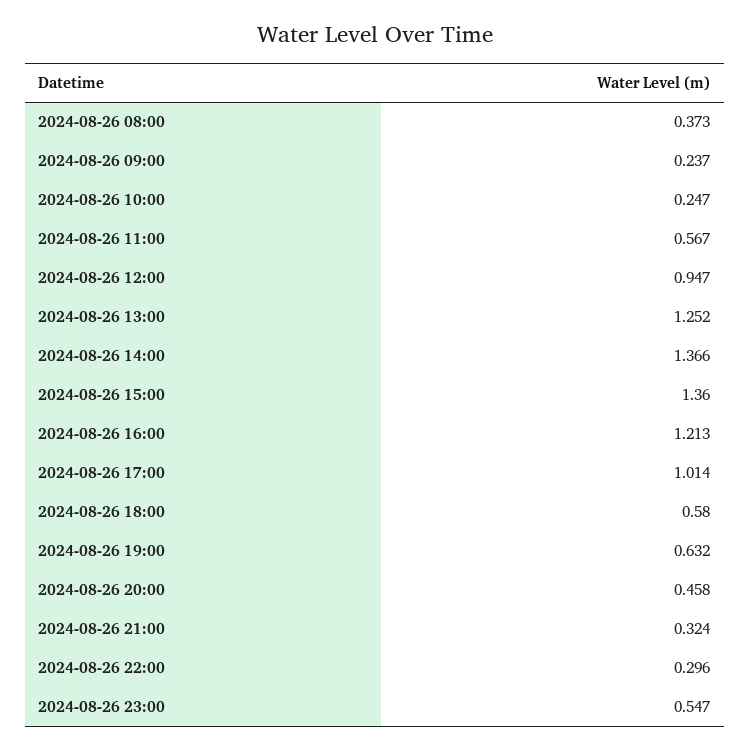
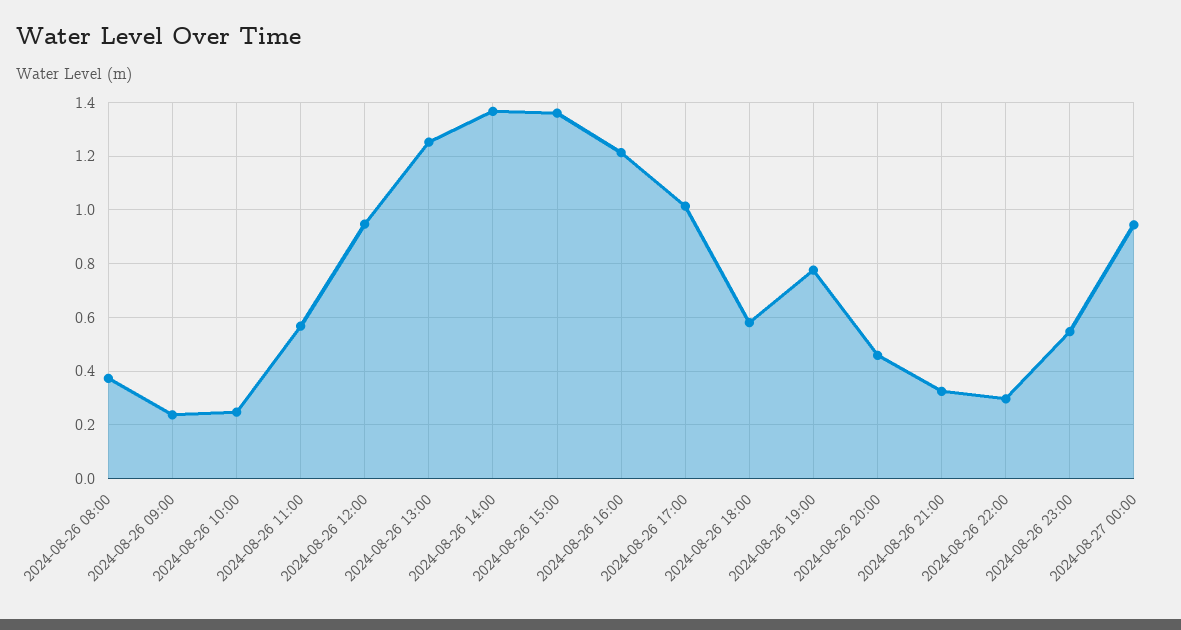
2024-08-26 19:00: 0.632 -> 0.775
2024-08-27 00:00: none -> 0.95

